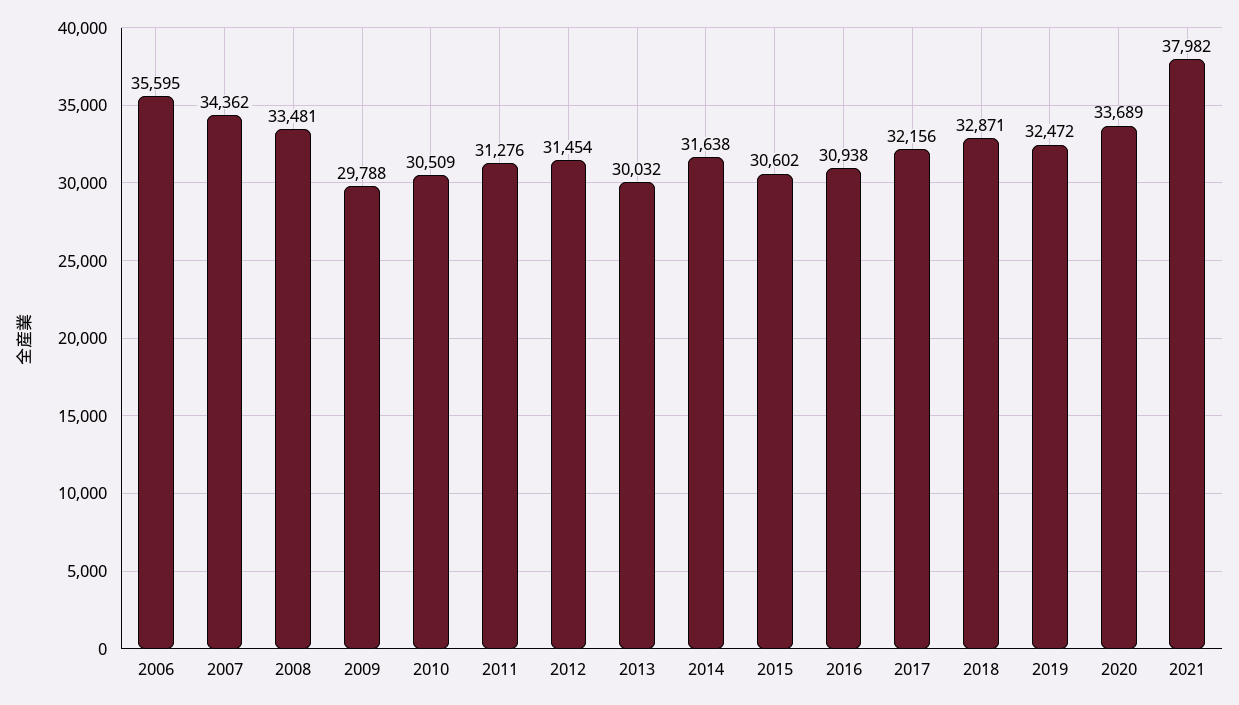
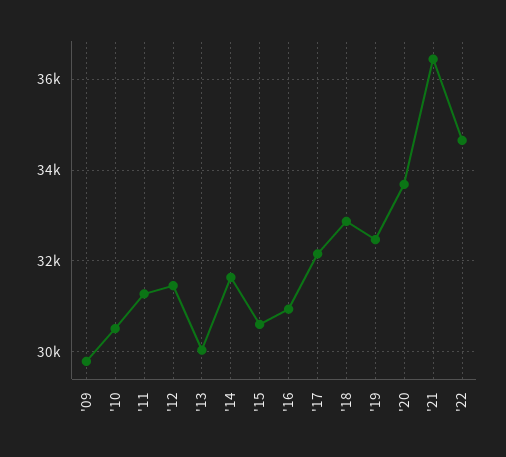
2006: 35595 -> none
2007: 34362 -> none
2008: 33481 -> none
2021: 37982 -> 36400
'22: none -> 34600

